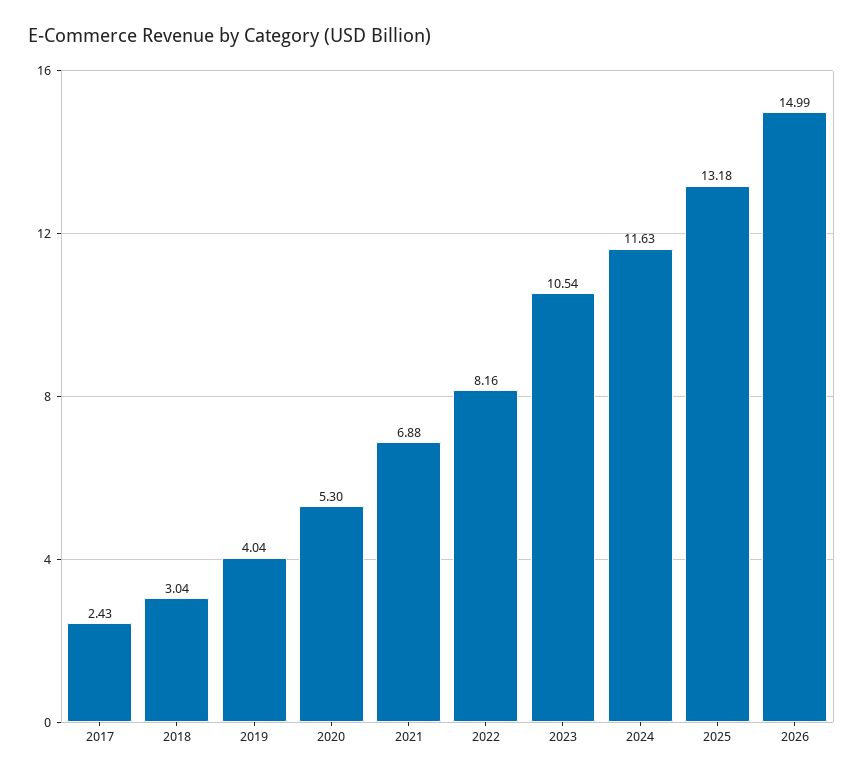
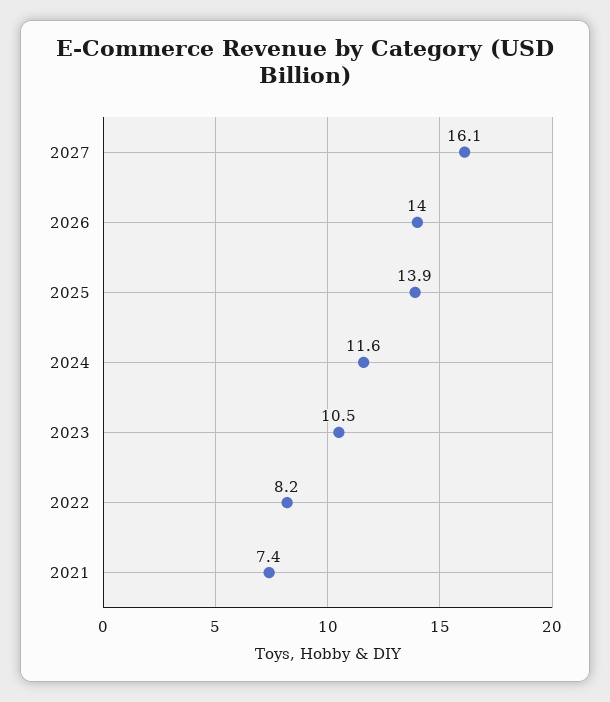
2017: 2.43 -> none
2018: 3.04 -> none
2019: 4.04 -> none
2020: 5.3 -> none
2021: 6.88 -> 7.4
2025: 13.18 -> 13.9
2026: 14.99 -> 14
2027: none -> 16.1

